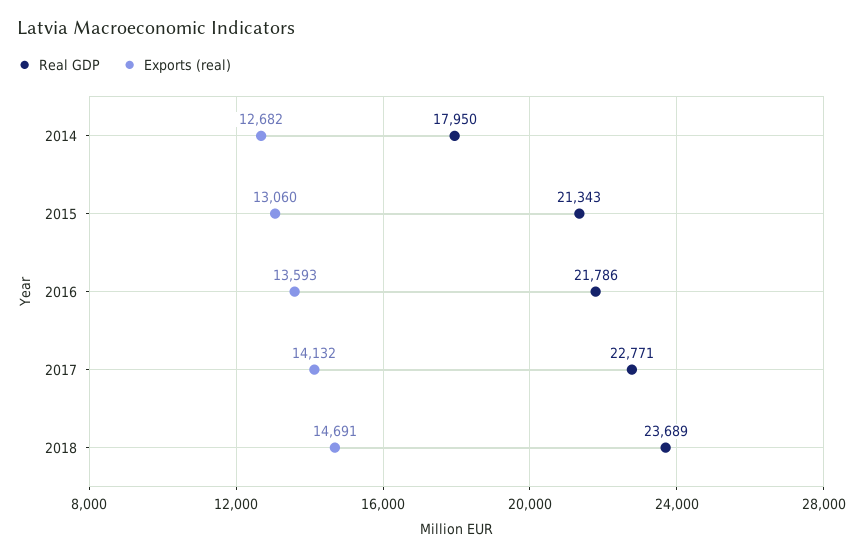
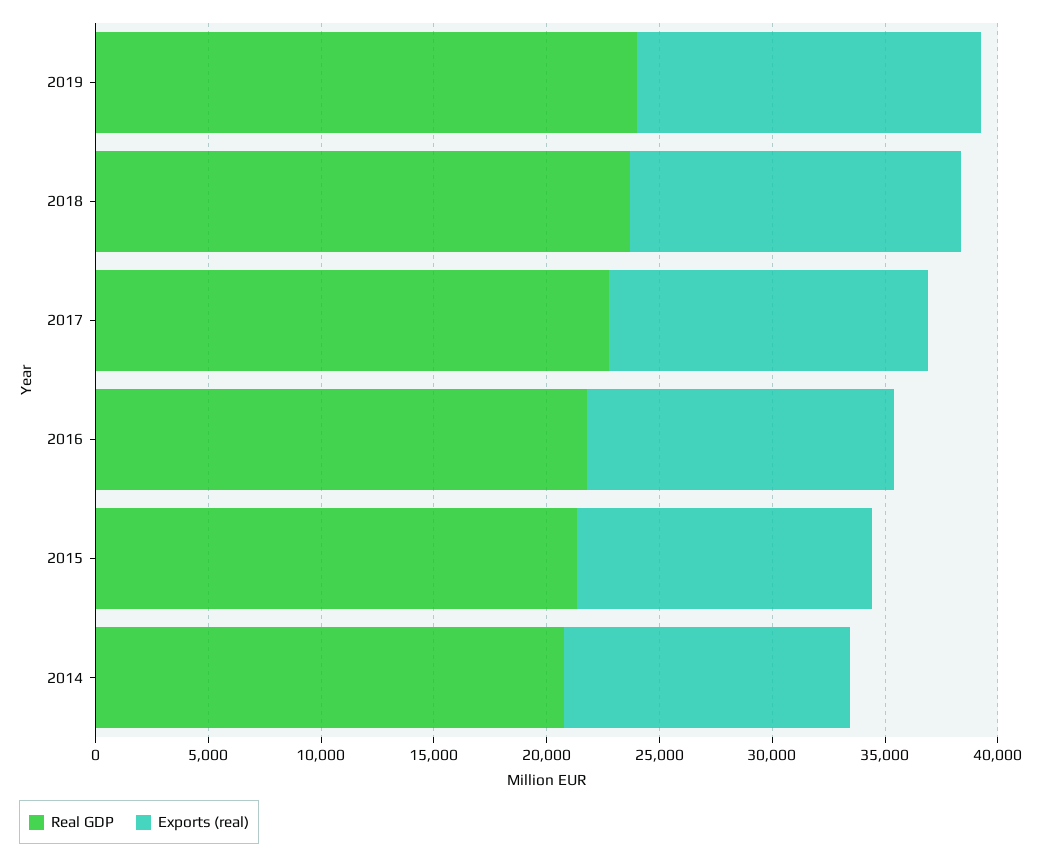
Real GDP, 2014: 17950 -> 21000
Real GDP, 2019: none -> 24000
Exports (real), 2019: none -> 15000

